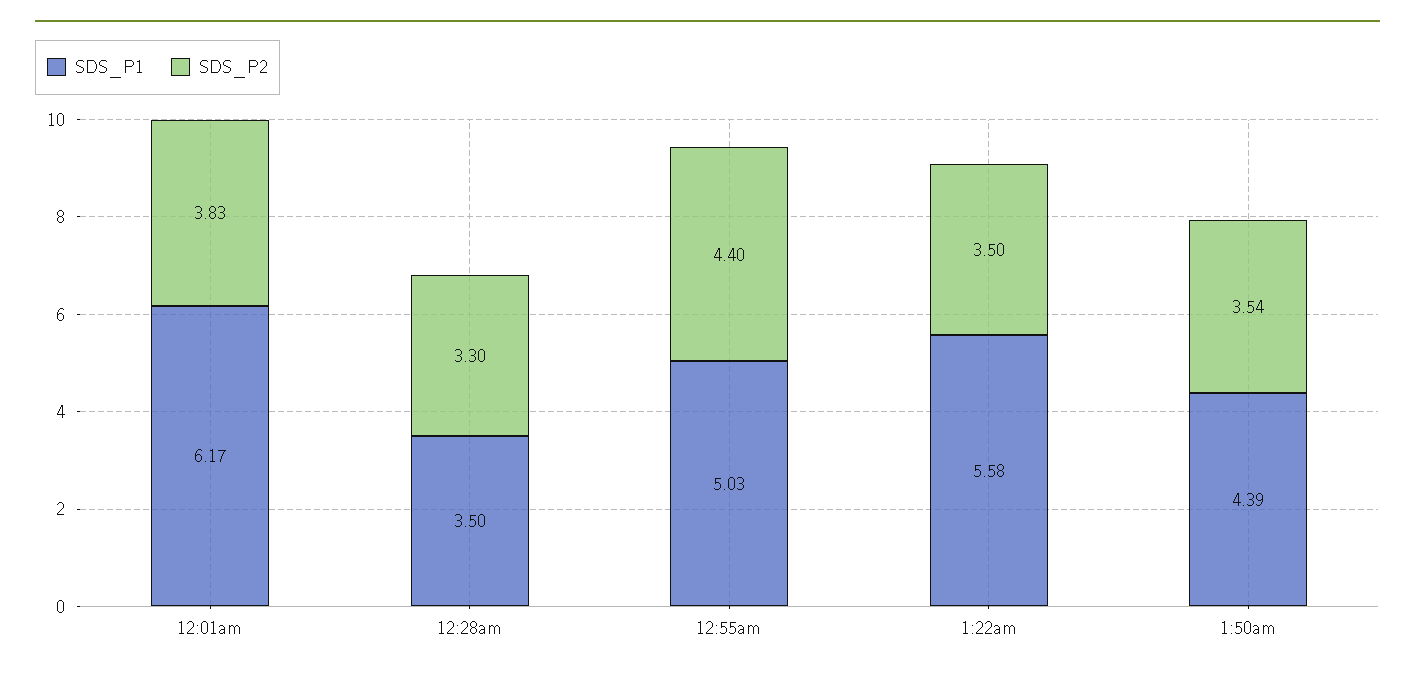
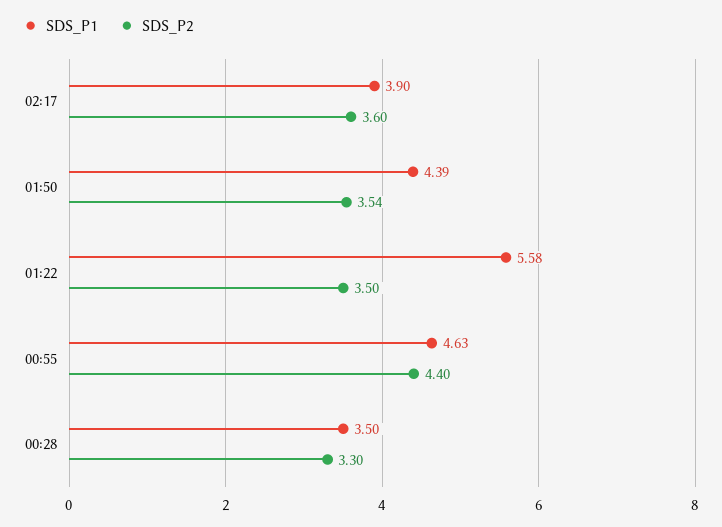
SDS_P1, 12:01am: 6.17 -> none
SDS_P2, 12:01am: 3.83 -> none
SDS_P1, 12:55am: 5.03 -> 4.63
SDS_P1, 02:17: none -> 3.9
SDS_P2, 02:17: none -> 3.6

